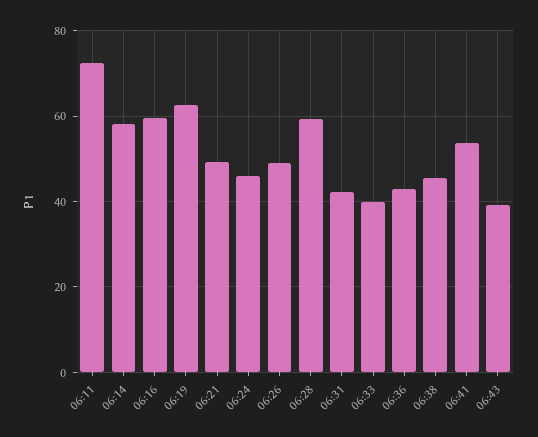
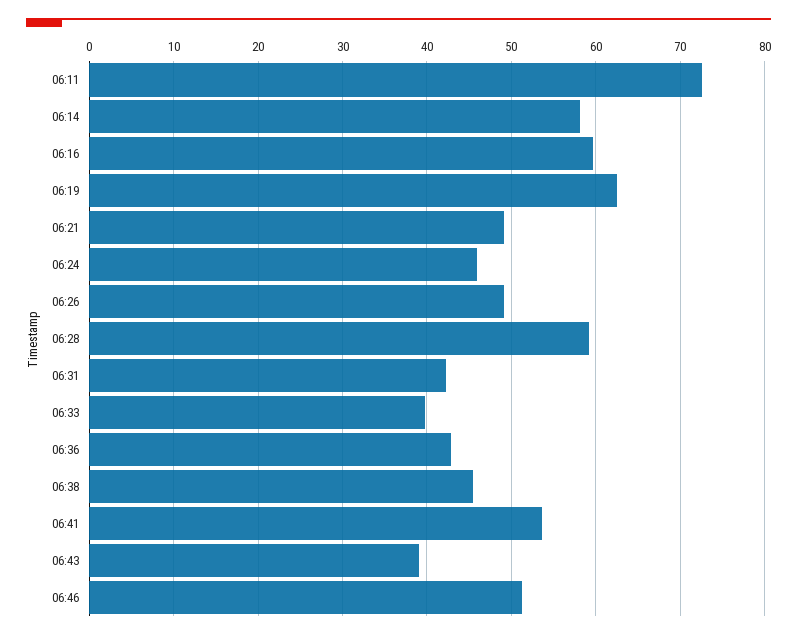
06:46: none -> 51

